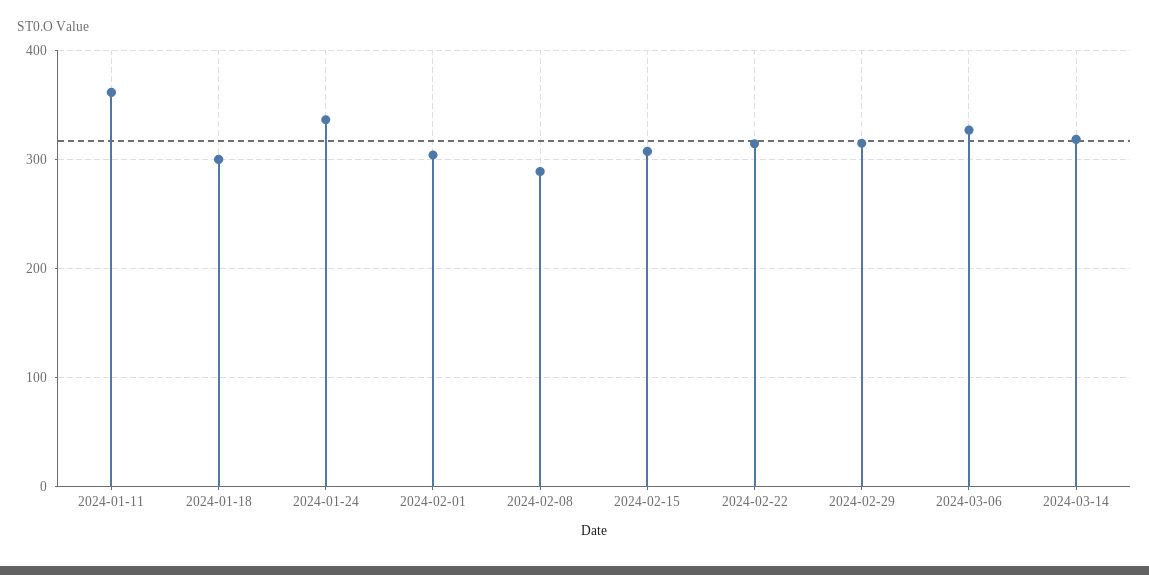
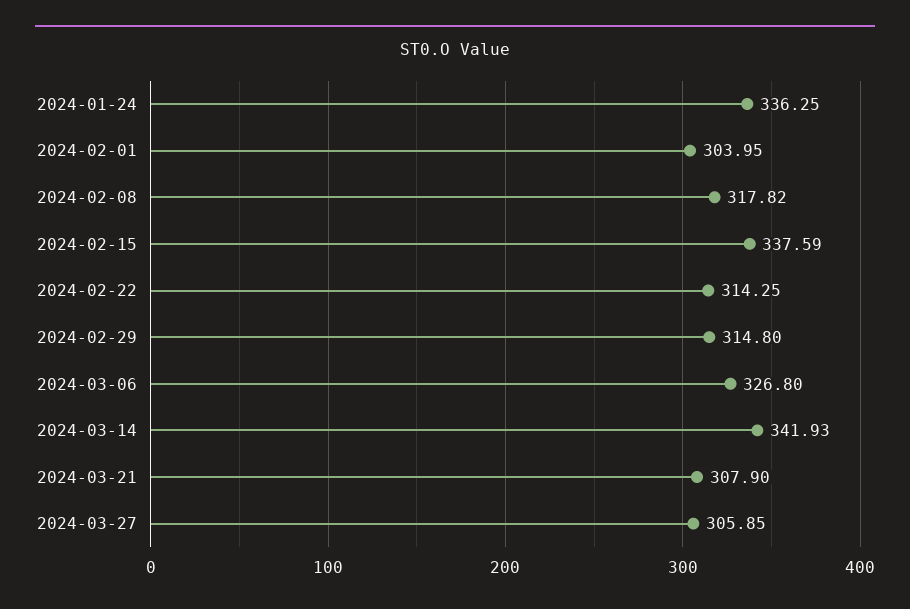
2024-01-11: 360 -> none
2024-01-18: 300 -> none
2024-02-08: 290 -> 317.82
2024-02-15: 310 -> 337.59
2024-03-14: 320 -> 341.93
2024-03-21: none -> 307.9
2024-03-27: none -> 305.85

